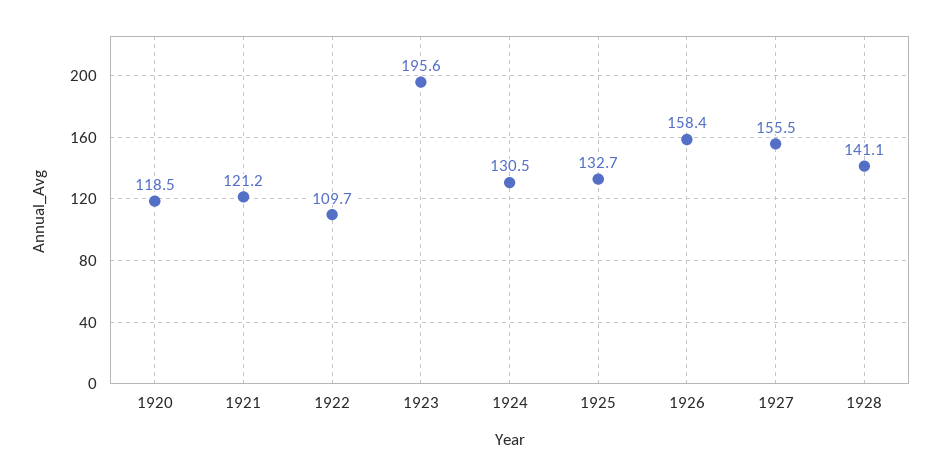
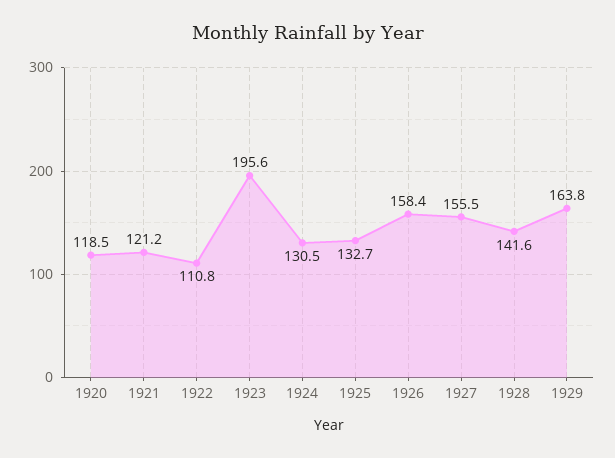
1922: 109.7 -> 110.8
1928: 141.1 -> 141.6
1929: none -> 163.8

